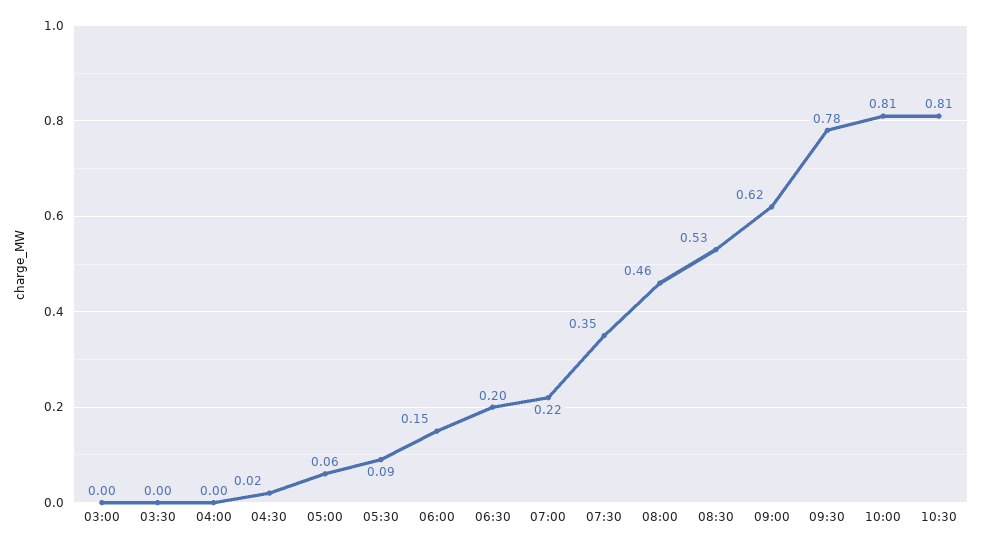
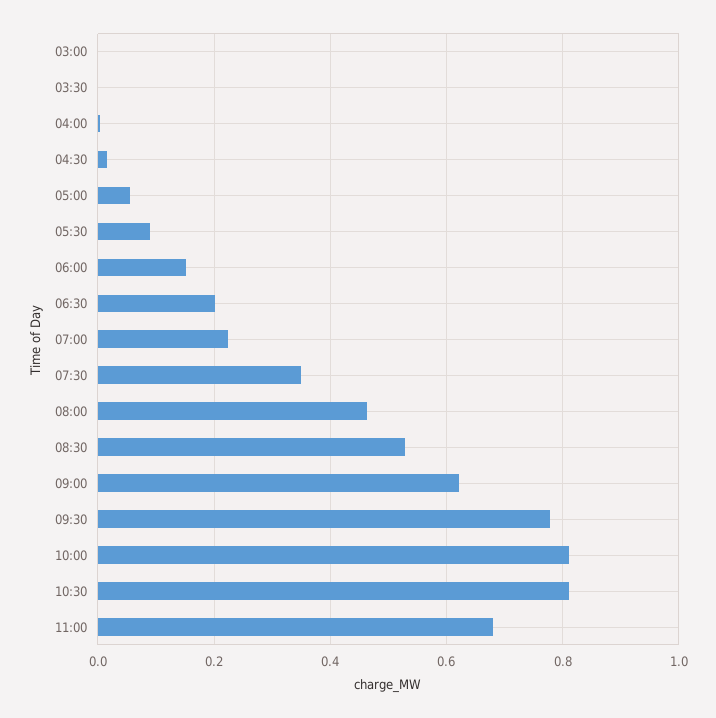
11:00: none -> 0.68

